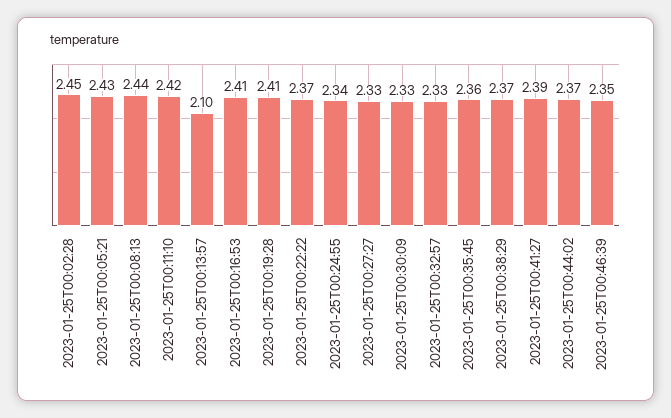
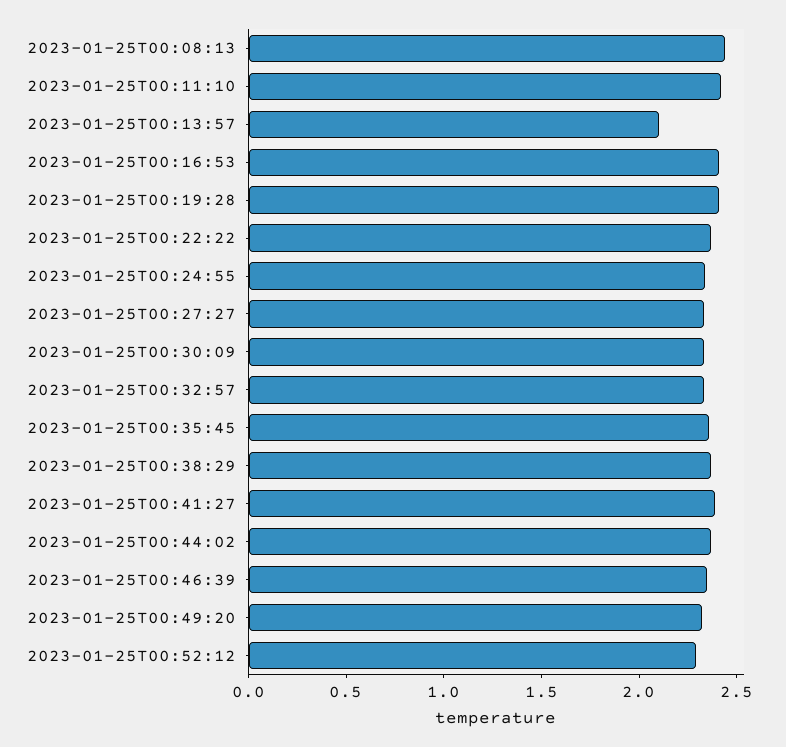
2023-01-25T00:02:28: 2.45 -> none
2023-01-25T00:05:21: 2.43 -> none
2023-01-25T00:49:20: none -> 2.3
2023-01-25T00:52:12: none -> 2.3

